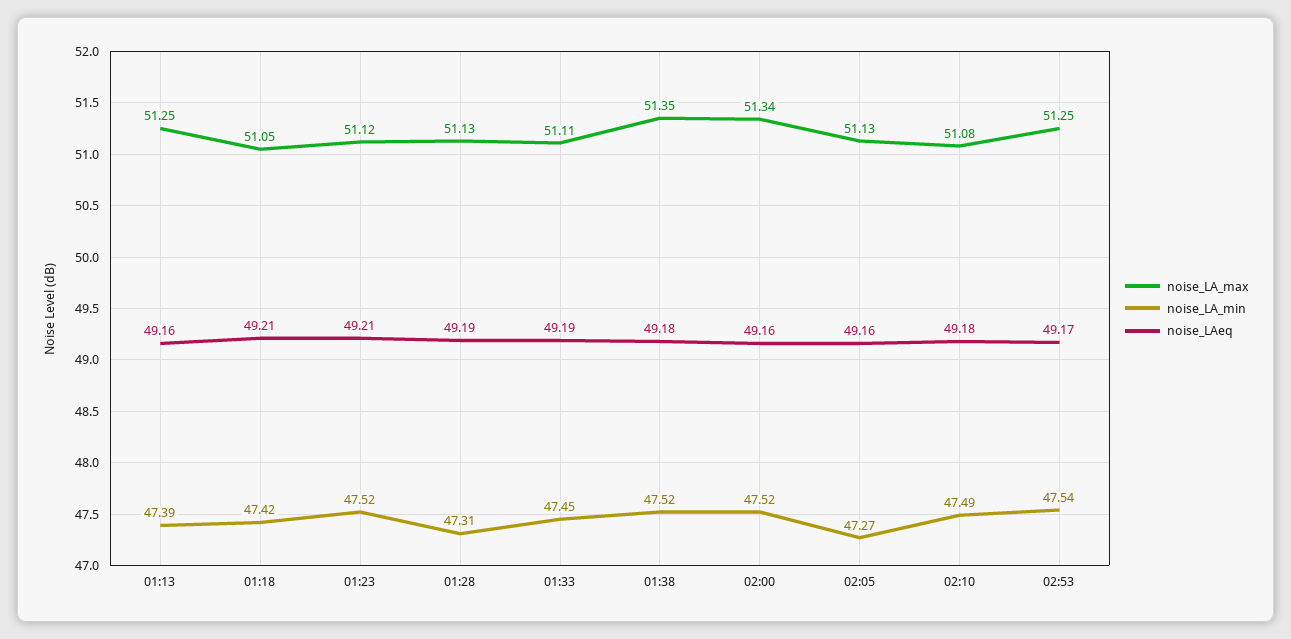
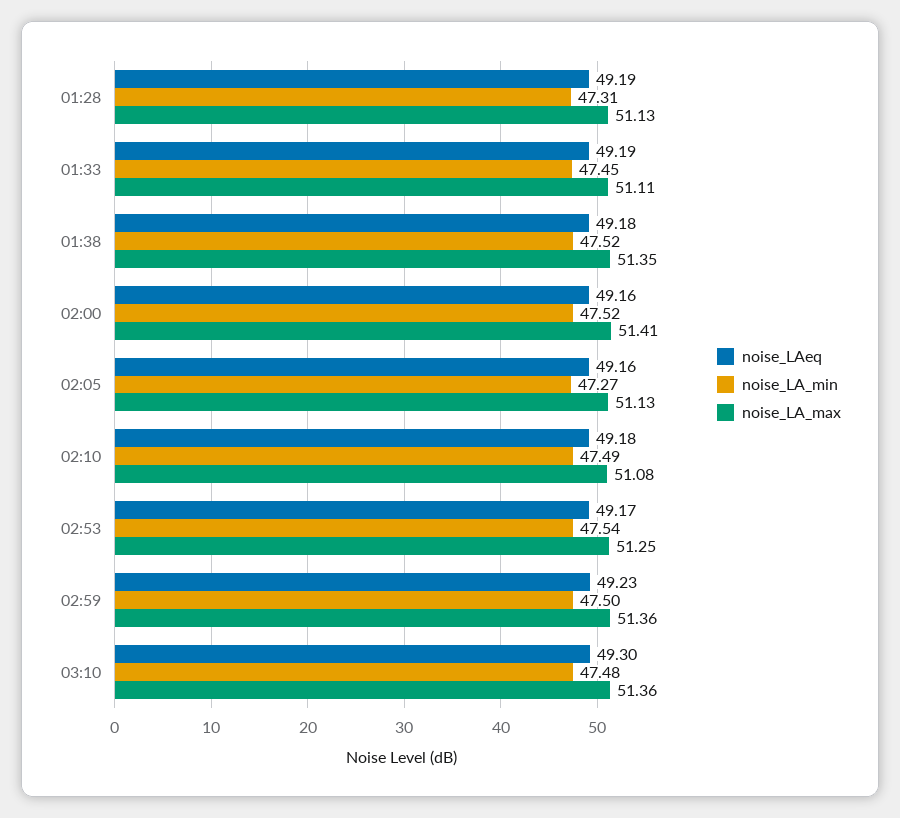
noise_LA_max, 01:13: 51.25 -> none
noise_LA_min, 01:13: 47.39 -> none
noise_LAeq, 01:13: 49.16 -> none
noise_LA_max, 01:18: 51.05 -> none
noise_LA_min, 01:18: 47.42 -> none
noise_LAeq, 01:18: 49.21 -> none
noise_LA_max, 01:23: 51.12 -> none
noise_LA_min, 01:23: 47.52 -> none
noise_LAeq, 01:23: 49.21 -> none
noise_LA_max, 02:00: 51.34 -> 51.41
noise_LAeq, 02:59: none -> 49.23
noise_LA_min, 02:59: none -> 47.5
noise_LA_max, 02:59: none -> 51.36
noise_LAeq, 03:10: none -> 49.3
noise_LA_min, 03:10: none -> 47.48
noise_LA_max, 03:10: none -> 51.36

